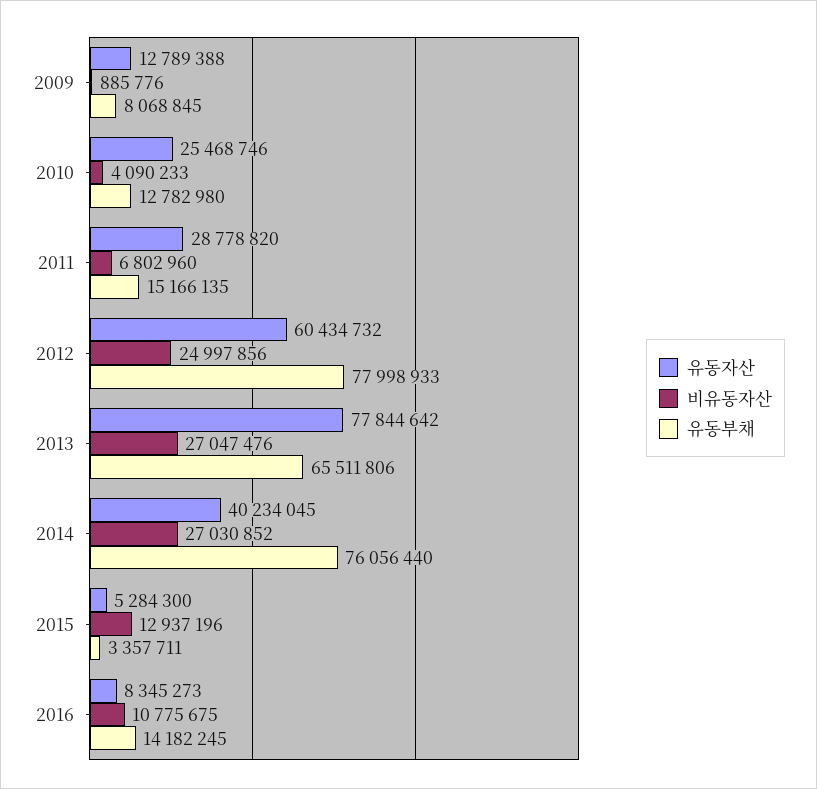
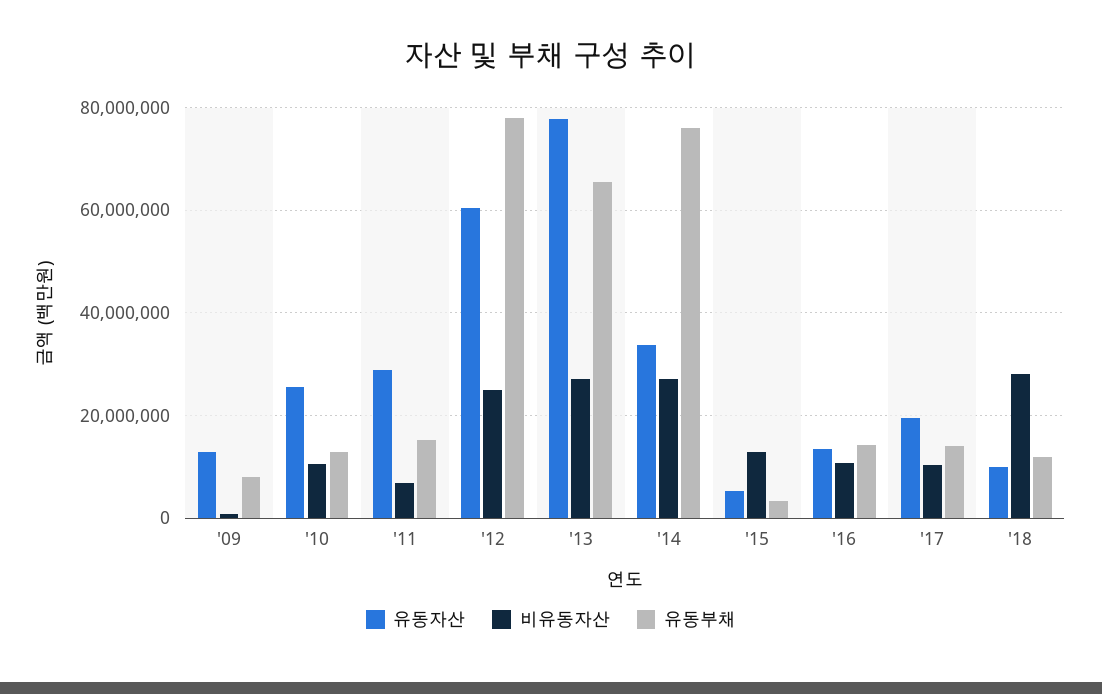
비유동자산, 2010: 4090233 -> 10000000
유동자산, 2014: 40234045 -> 34000000
유동자산, 2016: 8345273 -> 14000000
유동자산, '17: none -> 20000000
비유동자산, '17: none -> 10000000
유동부채, '17: none -> 14000000
유동자산, '18: none -> 10000000
비유동자산, '18: none -> 28000000
유동부채, '18: none -> 12000000

